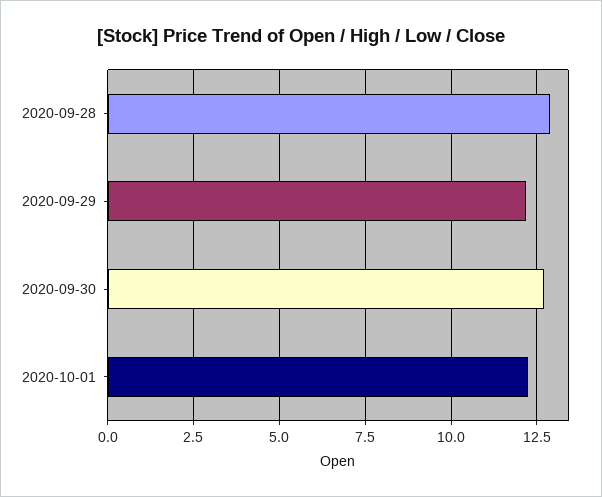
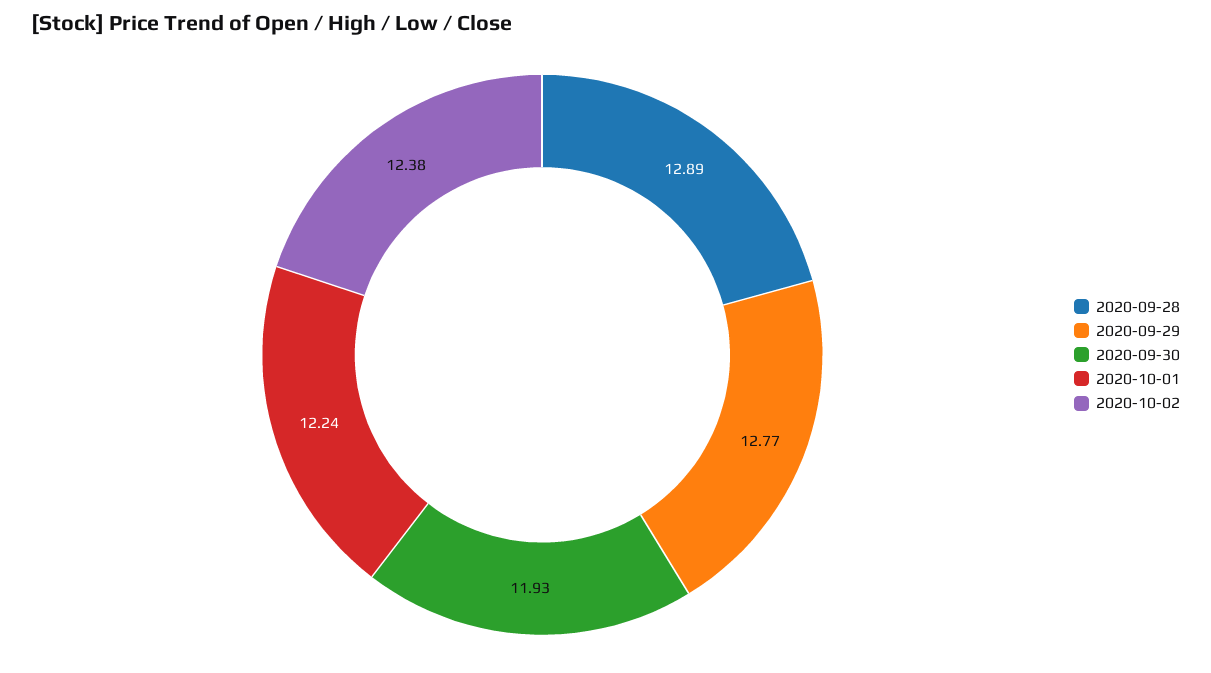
2020-09-29: 12.25 -> 12.77
2020-09-30: 12.75 -> 11.93
2020-10-02: none -> 12.38

